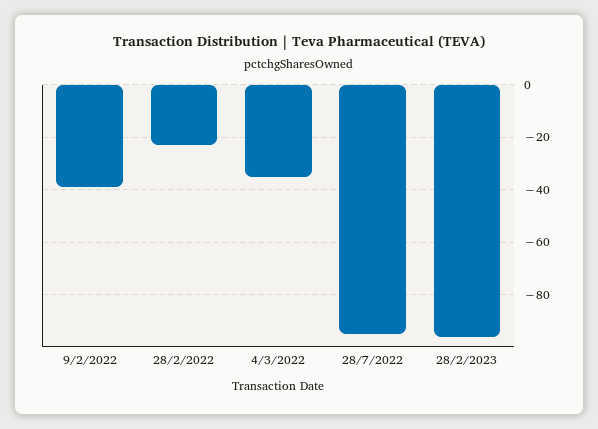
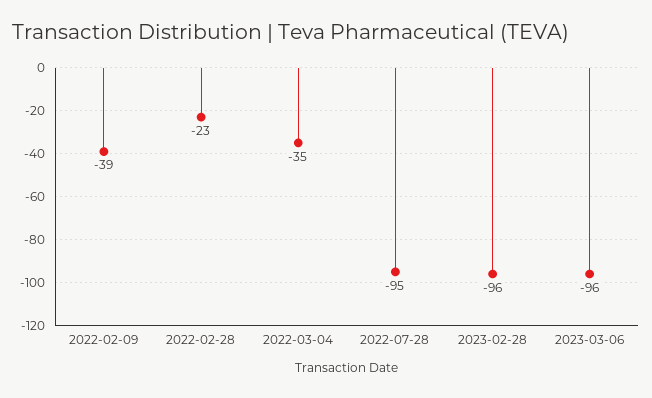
2023-03-06: none -> -96

